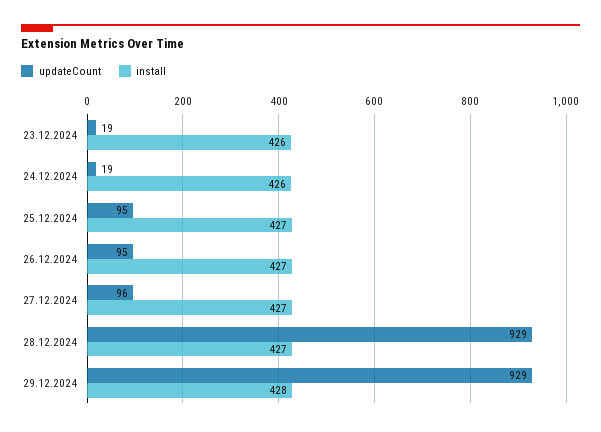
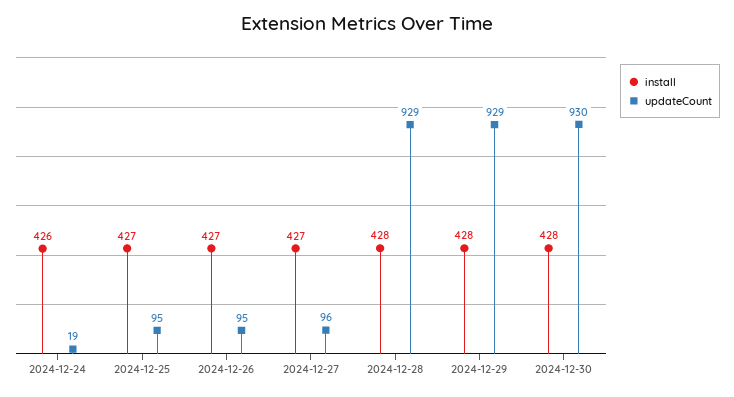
updateCount, 23.12.2024: 19 -> none
install, 23.12.2024: 426 -> none
install, 28.12.2024: 427 -> 428
install, 2024-12-30: none -> 428
updateCount, 2024-12-30: none -> 930

